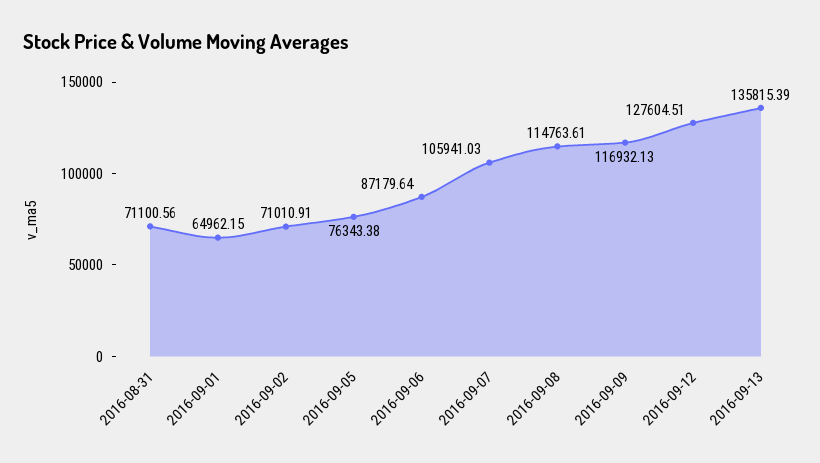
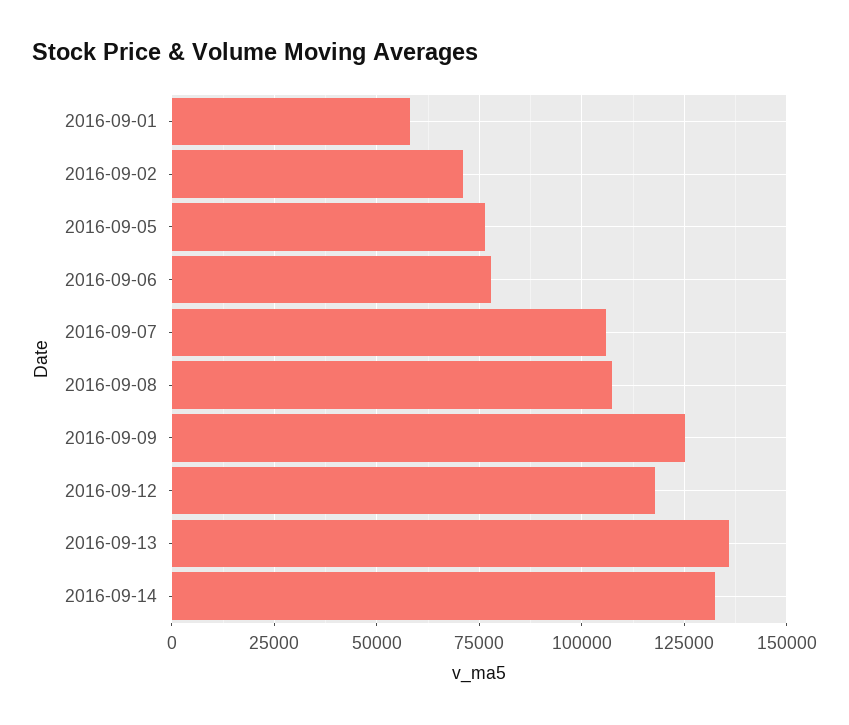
2016-08-31: 71100.56 -> none
2016-09-01: 64962.15 -> 57500
2016-09-06: 87179.64 -> 77500
2016-09-08: 114763.61 -> 107500
2016-09-09: 116932.13 -> 125000
2016-09-12: 127604.51 -> 117500
2016-09-14: none -> 132500

